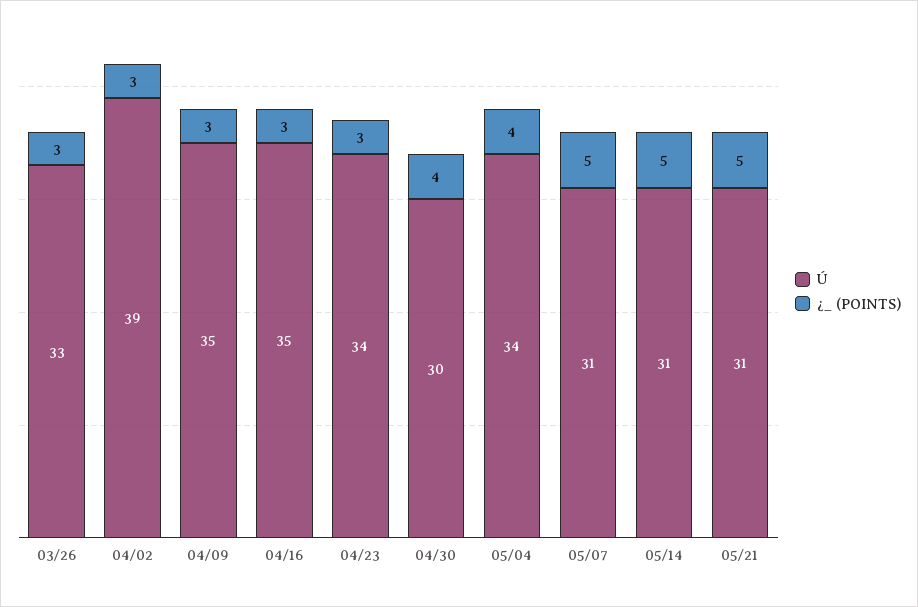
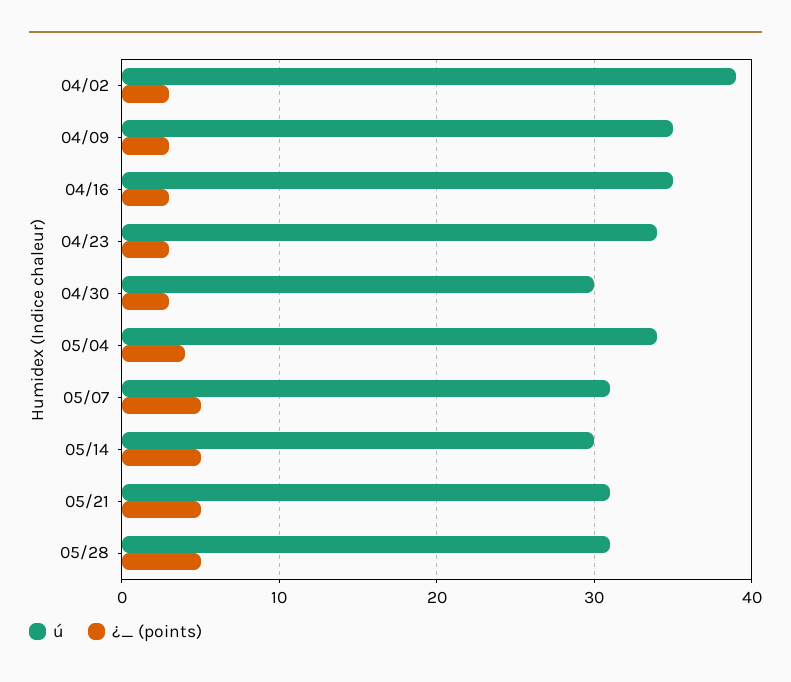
Ú, 03/26: 33 -> none
¿_ (POINTS), 03/26: 3 -> none
¿_ (POINTS), 04/30: 4 -> 3
Ú, 05/14: 31 -> 30
Ú, 05/28: none -> 31
¿_ (POINTS), 05/28: none -> 5

